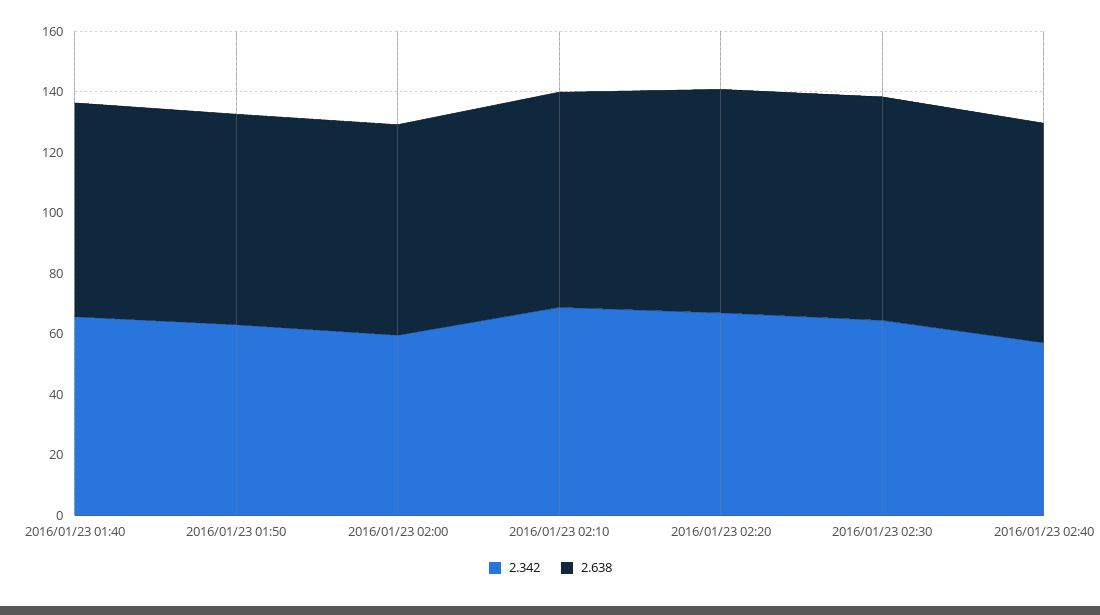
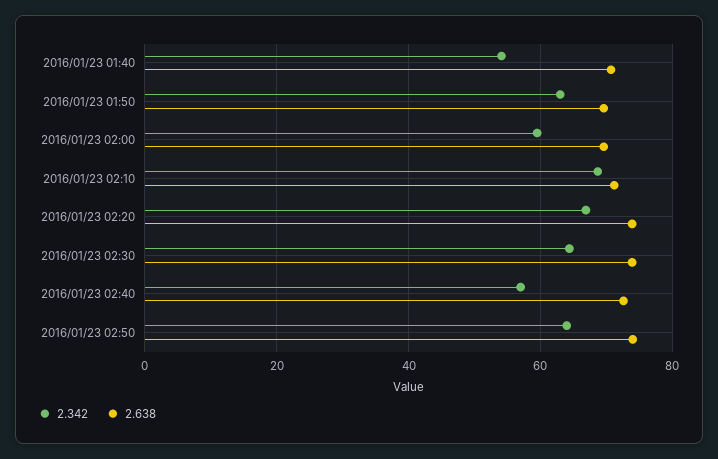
2.342, 2016/01/23 01:40: 65 -> 54
2.342, 2016/01/23 02:50: none -> 64
2.638, 2016/01/23 02:50: none -> 74

